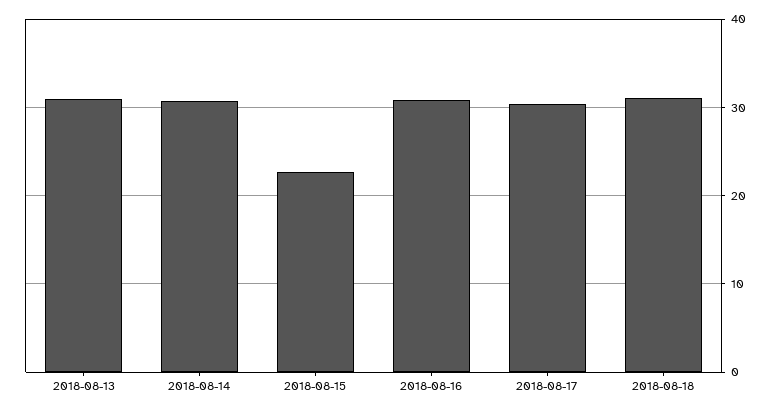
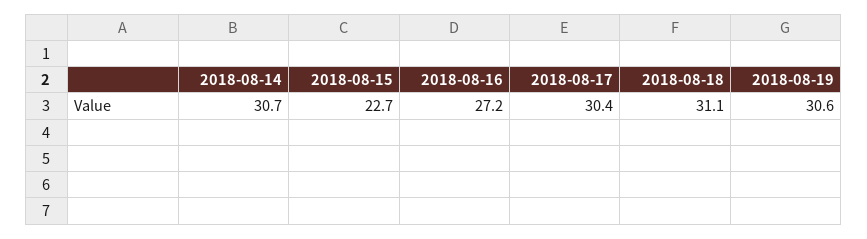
2018-08-13: 31 -> none
2018-08-16: 31 -> 27.2
2018-08-19: none -> 30.6

